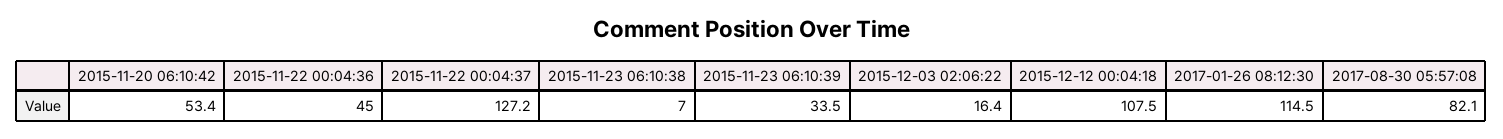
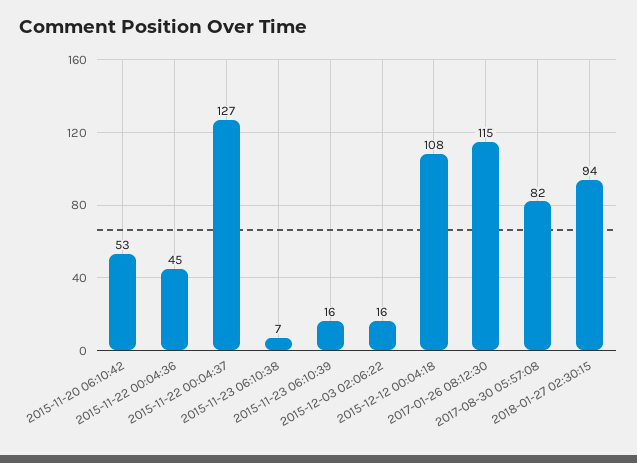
2015-11-23 06:10:39: 33.5 -> 16
2018-01-27 02:30:15: none -> 94

